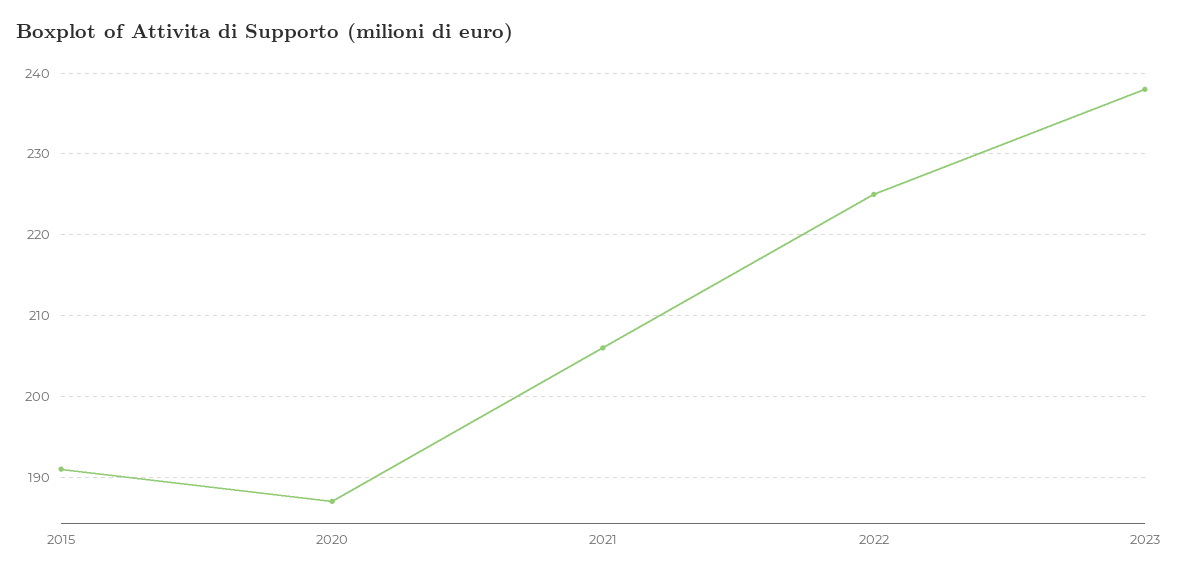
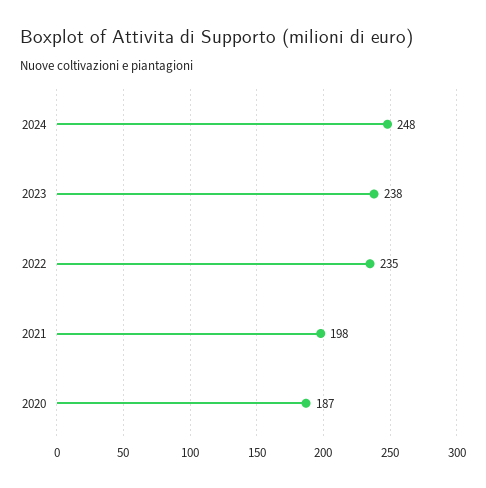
2015: 191 -> none
2021: 206 -> 198
2022: 225 -> 235
2024: none -> 248

